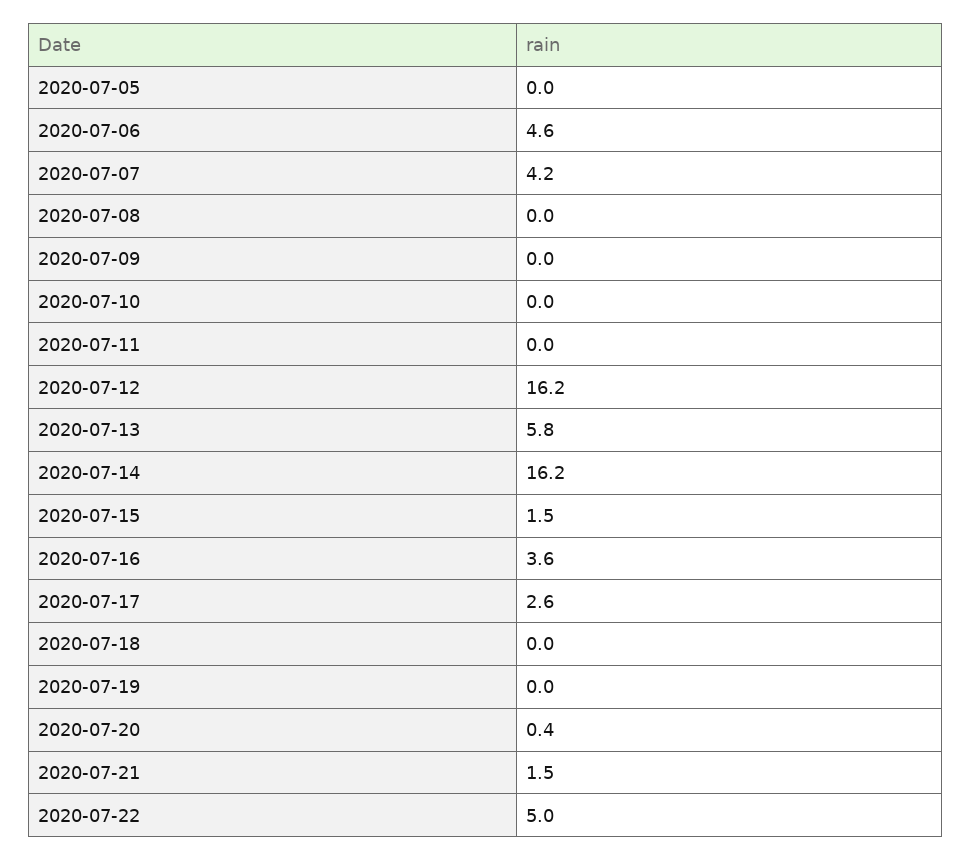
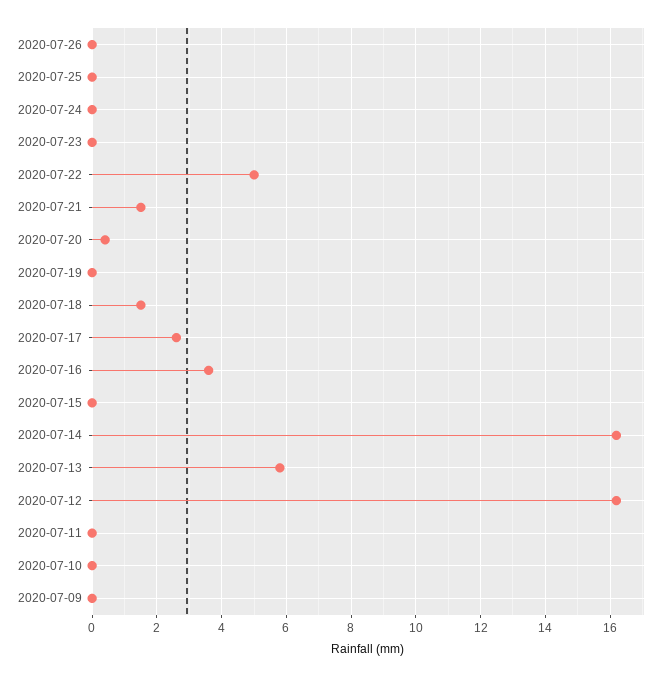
2020-07-05: 0 -> none
2020-07-06: 4.6 -> none
2020-07-07: 4.2 -> none
2020-07-08: 0 -> none
2020-07-15: 1.5 -> 0
2020-07-18: 0 -> 1.5
2020-07-26: none -> 0
2020-07-25: none -> 0
2020-07-24: none -> 0
2020-07-23: none -> 0

